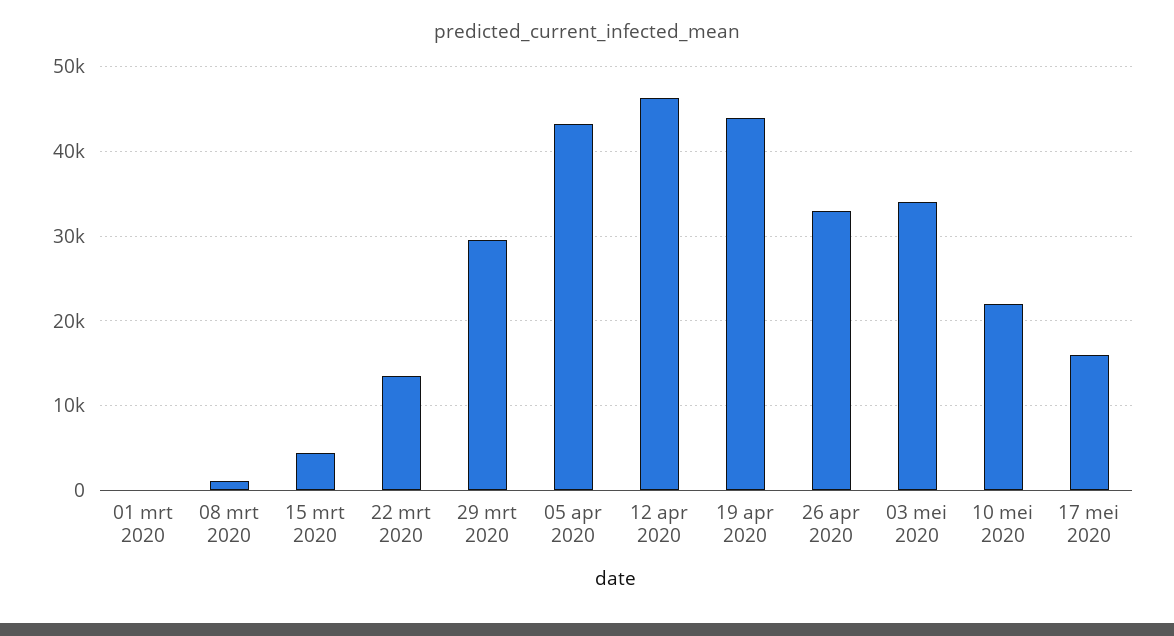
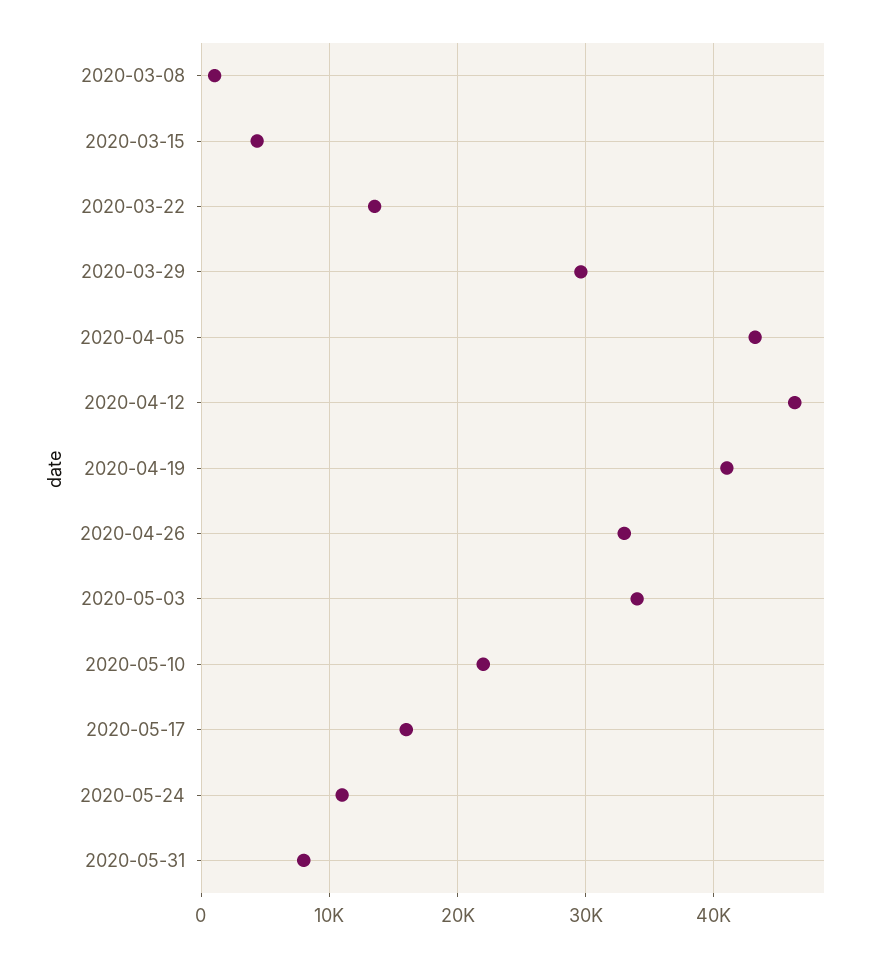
01 mrt 2020: 0 -> none
19 apr 2020: 44000 -> 41000
2020-05-24: none -> 11000
2020-05-31: none -> 8000

